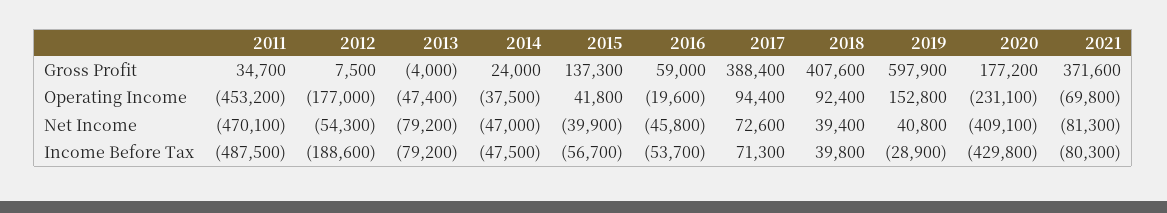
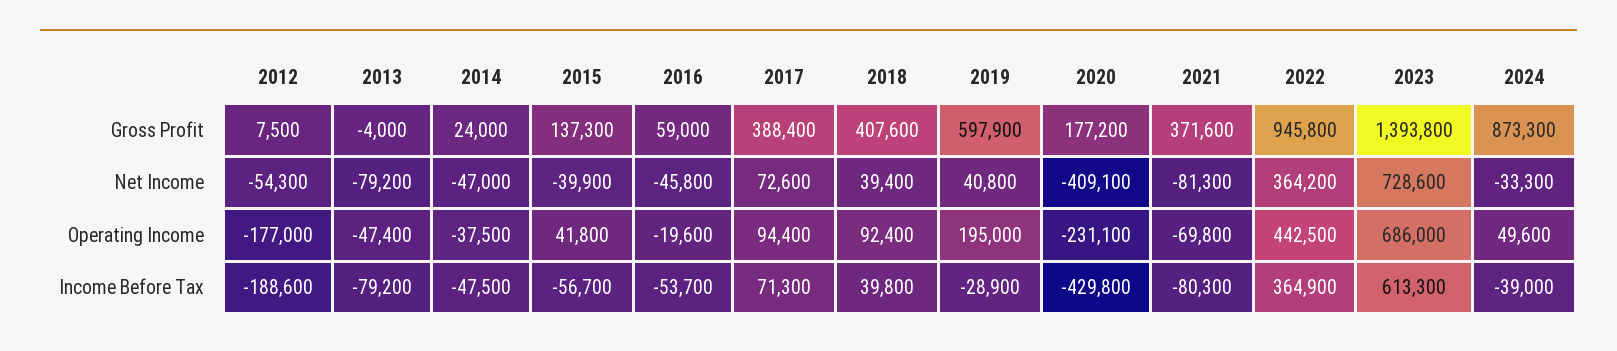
2011, Gross Profit: 34700 -> none
2011, Operating Income: -453200 -> none
2019, Operating Income: 152800 -> 195000
2011, Net Income: -470100 -> none
2011, Income Before Tax: -487500 -> none
2022, Gross Profit: none -> 945800
2023, Gross Profit: none -> 1393800
2024, Gross Profit: none -> 873300
2022, Net Income: none -> 364200
2023, Net Income: none -> 728600
2024, Net Income: none -> -33300
2022, Operating Income: none -> 442500
2023, Operating Income: none -> 686000
2024, Operating Income: none -> 49600
2022, Income Before Tax: none -> 364900
2023, Income Before Tax: none -> 613300
2024, Income Before Tax: none -> -39000

